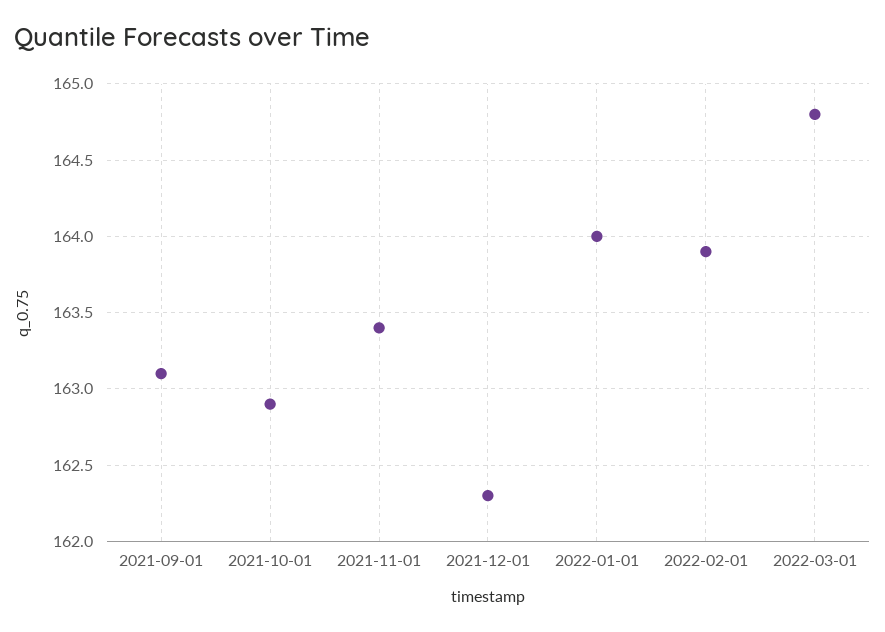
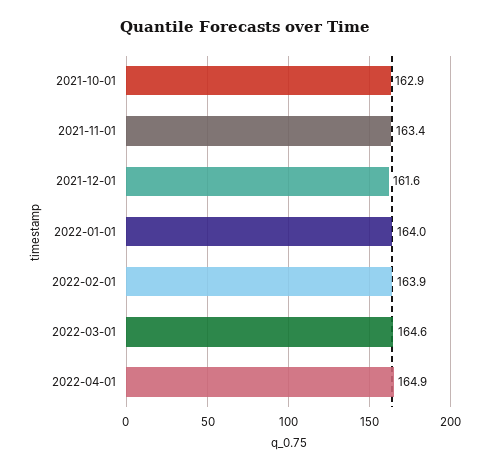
2021-09-01: 163.1 -> none
2021-12-01: 162.3 -> 161.6
2022-03-01: 164.8 -> 164.6
2022-04-01: none -> 164.9

